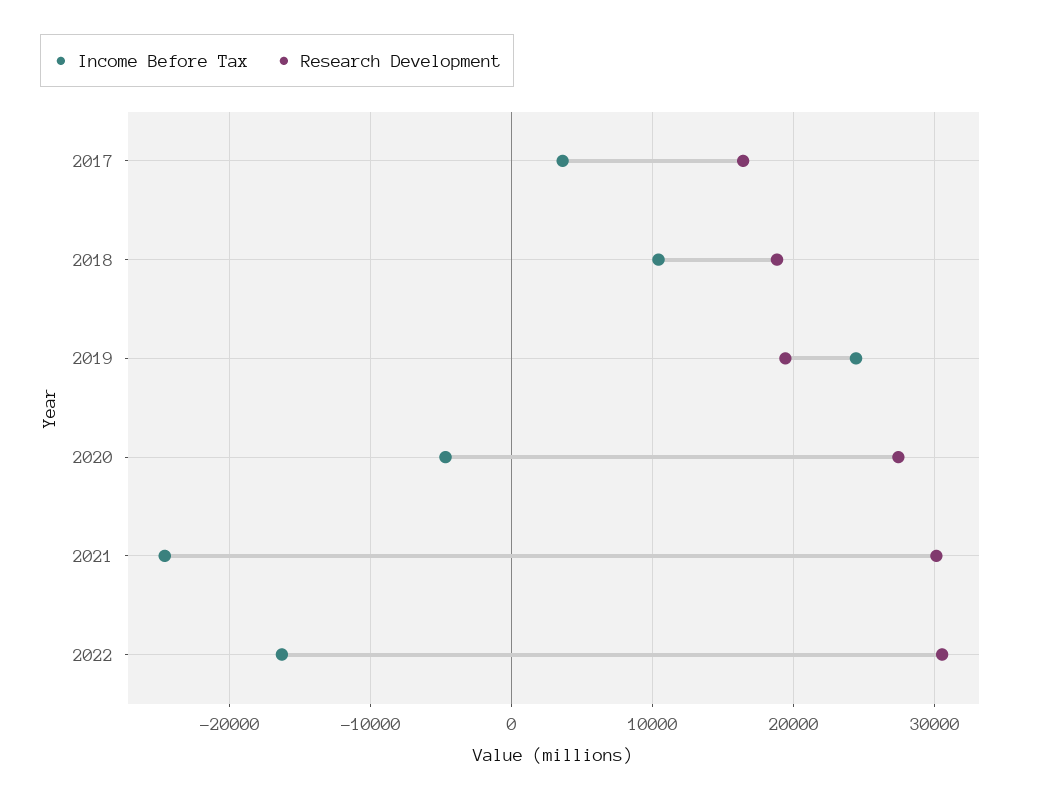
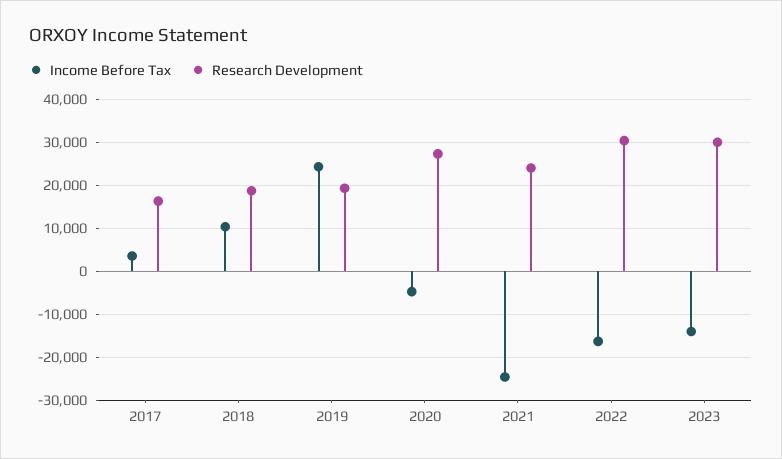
Research Development, 2021: 30000 -> 24000
Income Before Tax, 2023: none -> -14000
Research Development, 2023: none -> 30000

